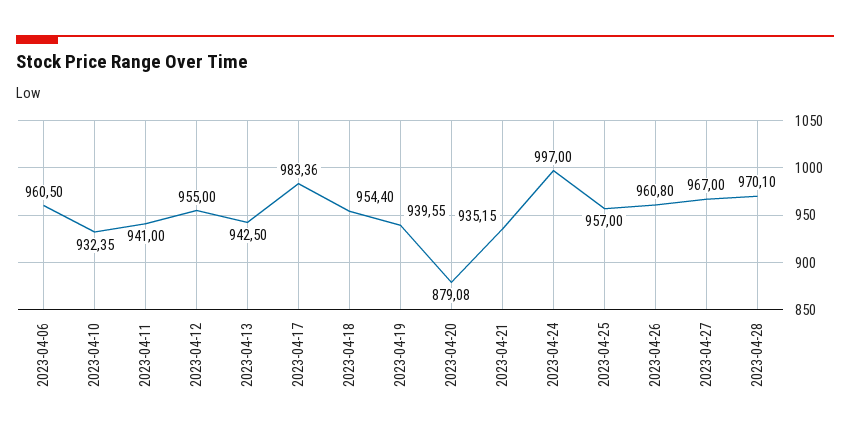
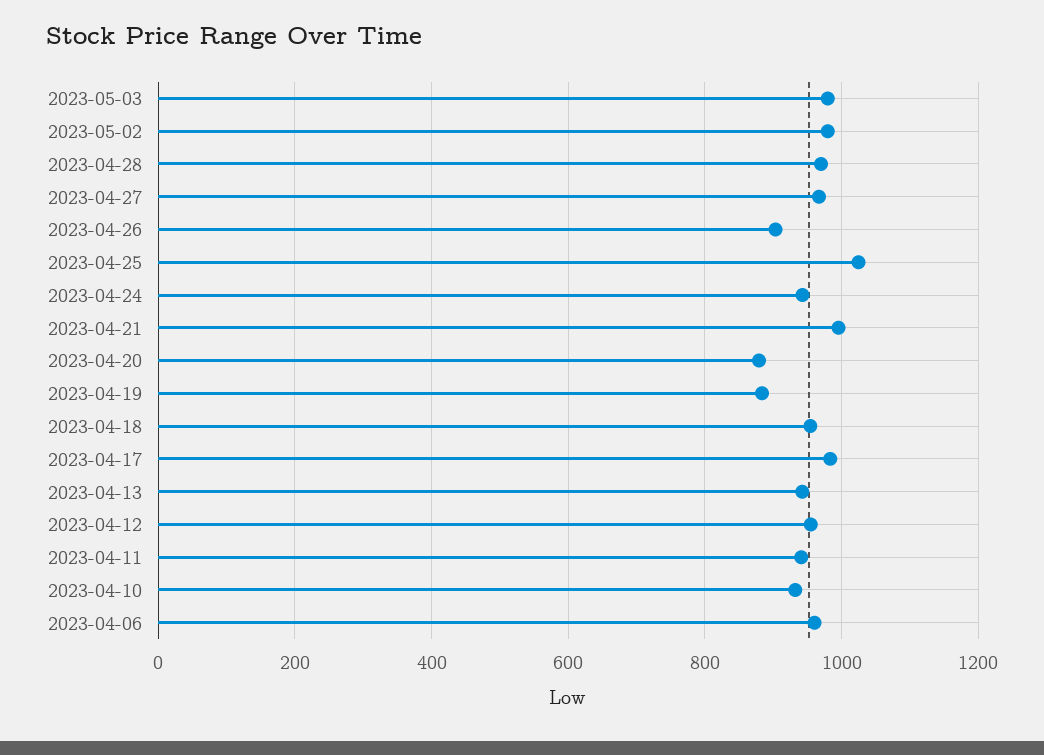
2023-04-19: 939.55 -> 880
2023-04-21: 935.15 -> 1000
2023-04-24: 997 -> 940
2023-04-25: 957 -> 1020
2023-04-26: 960.8 -> 900
2023-05-03: none -> 980
2023-05-02: none -> 980

